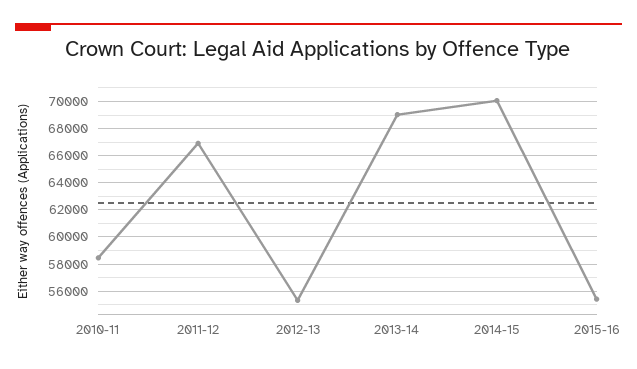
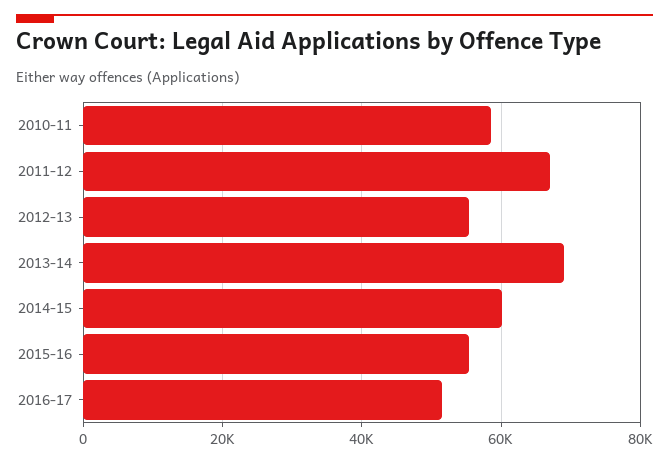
2014-15: 70000 -> 60000
2016-17: none -> 52000

